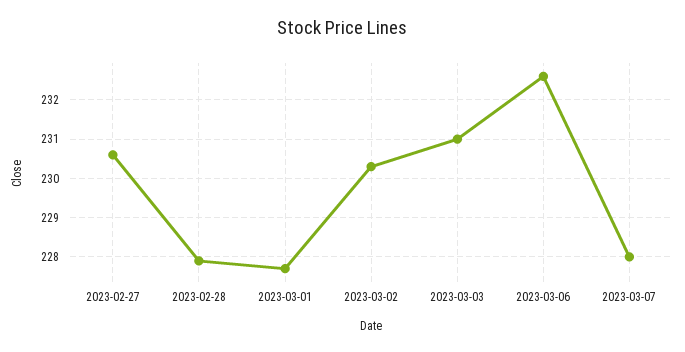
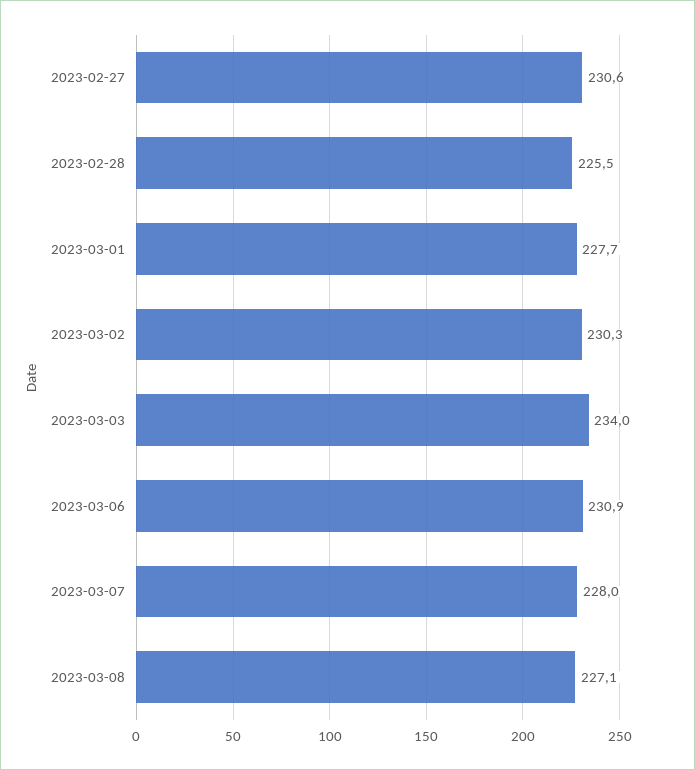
2023-02-28: 228 -> 225.5
2023-03-03: 231 -> 234
2023-03-06: 232.5 -> 230.9
2023-03-08: none -> 227.1

